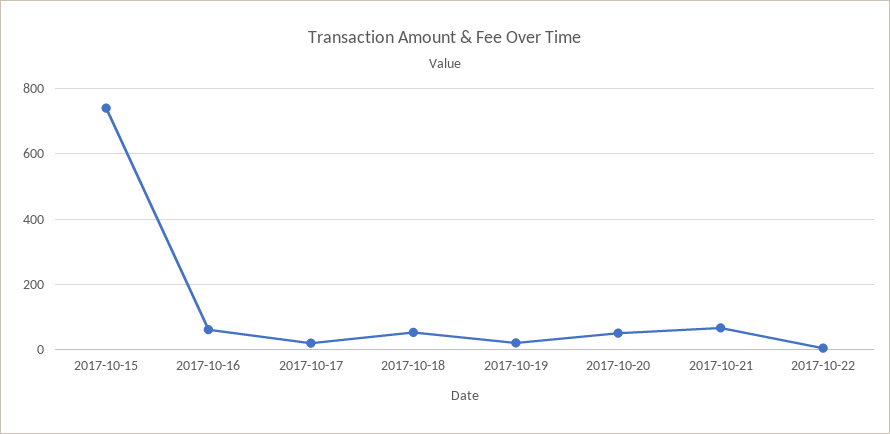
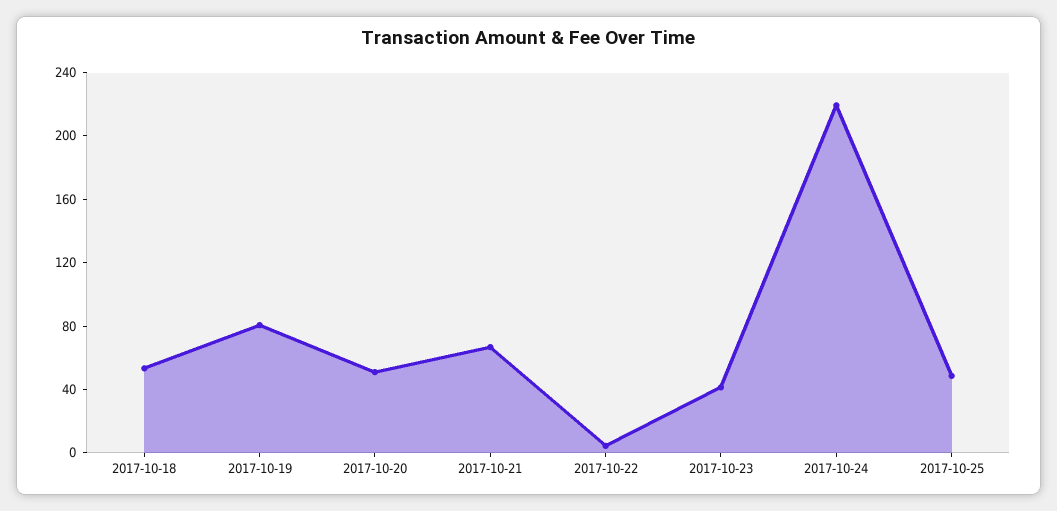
2017-10-15: 740 -> none
2017-10-16: 60 -> none
2017-10-17: 20 -> none
2017-10-19: 20 -> 80
2017-10-23: none -> 40
2017-10-24: none -> 220
2017-10-25: none -> 50

